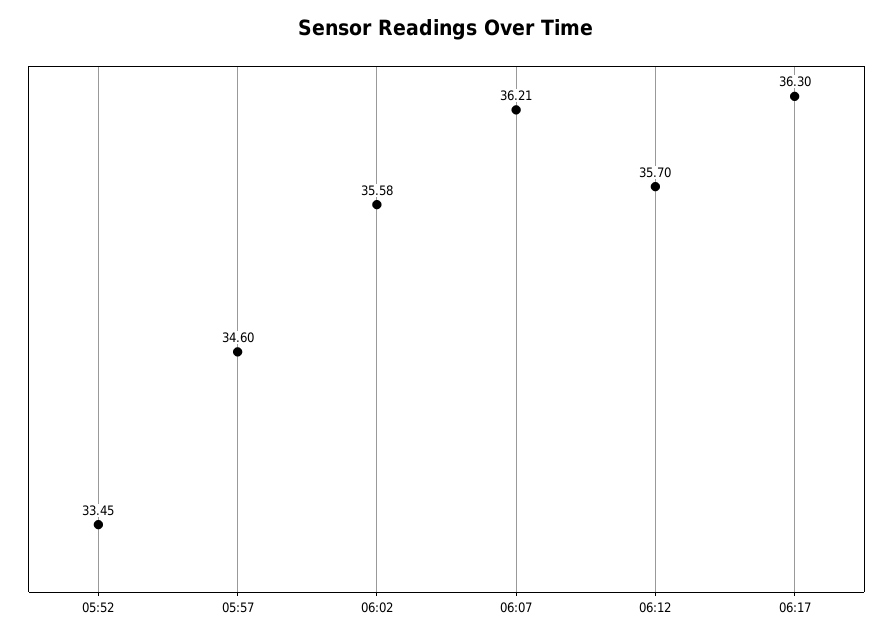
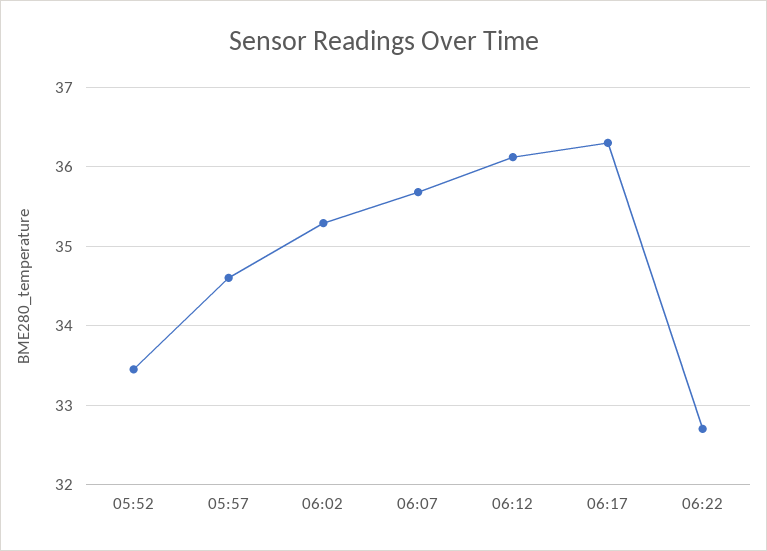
06:02: 35.58 -> 35.3
06:07: 36.21 -> 35.7
06:12: 35.7 -> 36.1
06:22: none -> 32.7

